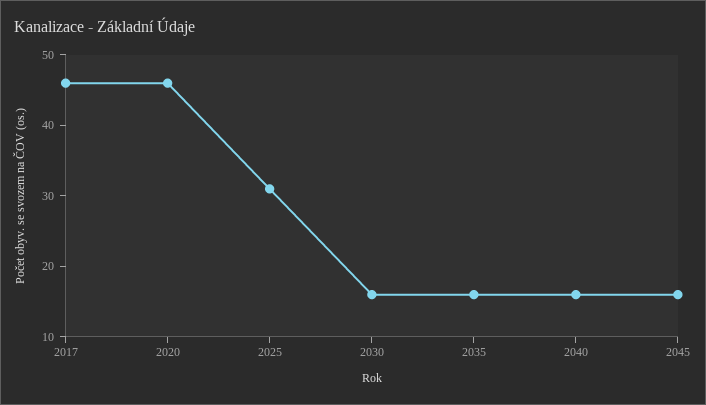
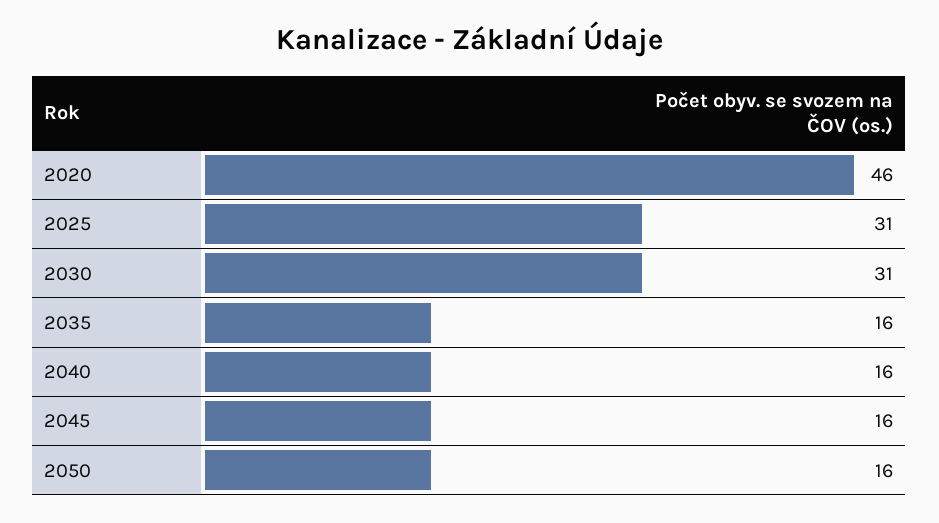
2017: 45 -> none
2030: 15 -> 31
2050: none -> 16

